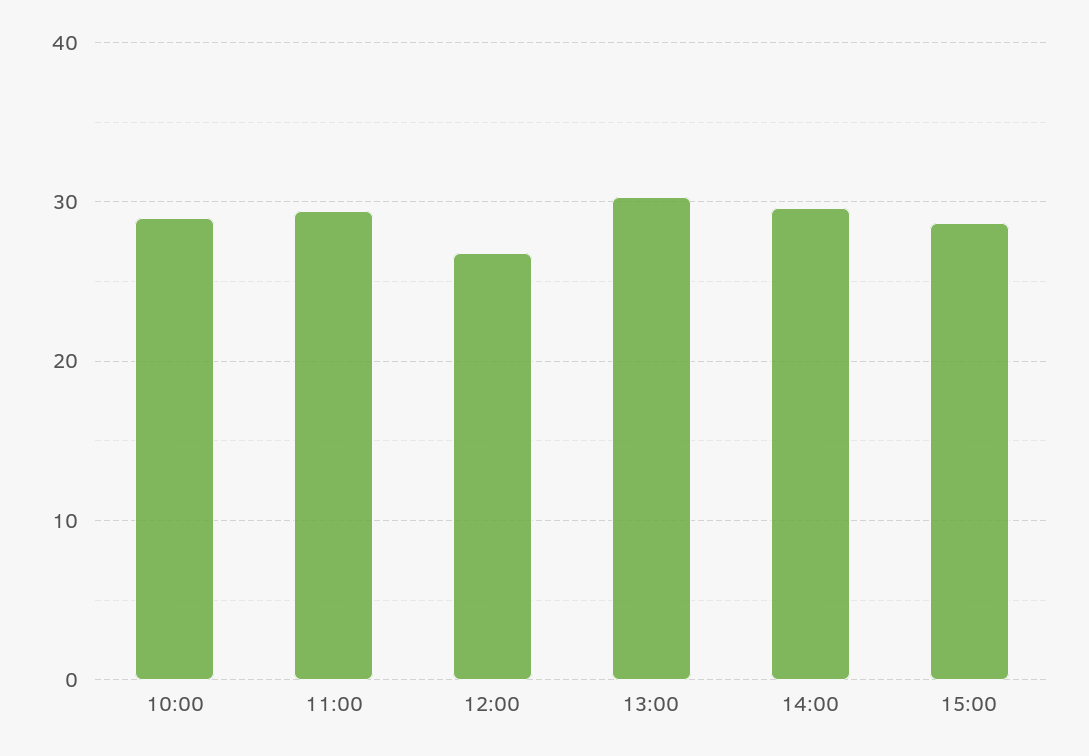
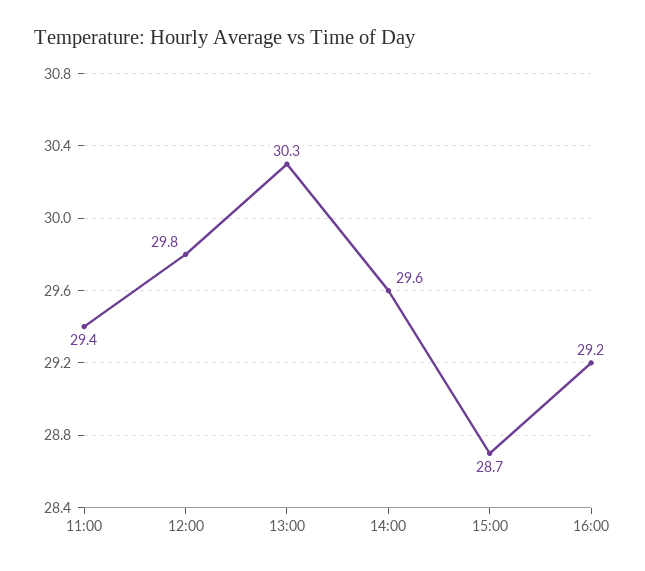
10:00: 29 -> none
12:00: 27 -> 29.8
16:00: none -> 29.2

